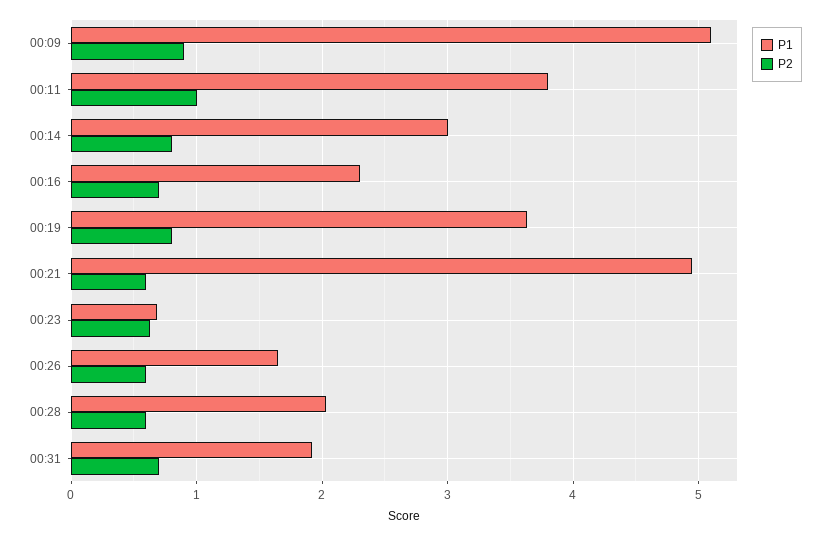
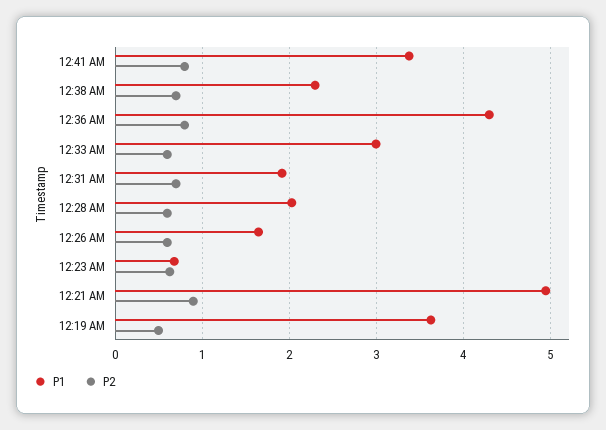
P1, 00:09: 5.1 -> none
P2, 00:09: 0.9 -> none
P1, 00:11: 3.8 -> none
P2, 00:11: 1 -> none
P1, 00:14: 3 -> none
P2, 00:14: 0.8 -> none
P1, 00:16: 2.3 -> none
P2, 00:16: 0.7 -> none
P2, 00:19: 0.8 -> 0.5
P2, 00:21: 0.6 -> 0.9
P1, 12:41 AM: none -> 3.4
P2, 12:41 AM: none -> 0.8
P1, 12:38 AM: none -> 2.3
P2, 12:38 AM: none -> 0.7
P1, 12:36 AM: none -> 4.3
P2, 12:36 AM: none -> 0.8
P1, 12:33 AM: none -> 3
P2, 12:33 AM: none -> 0.6

